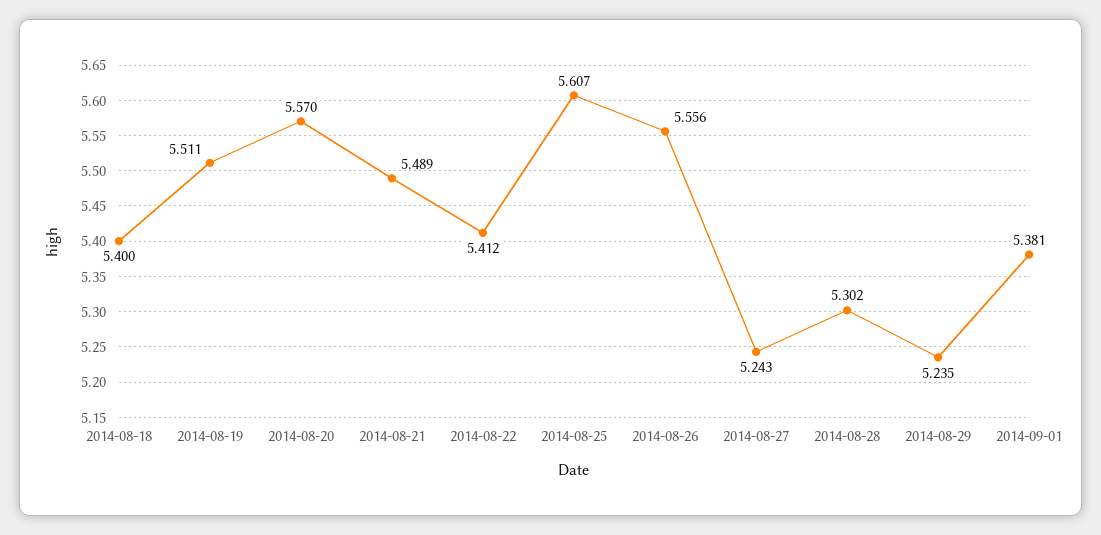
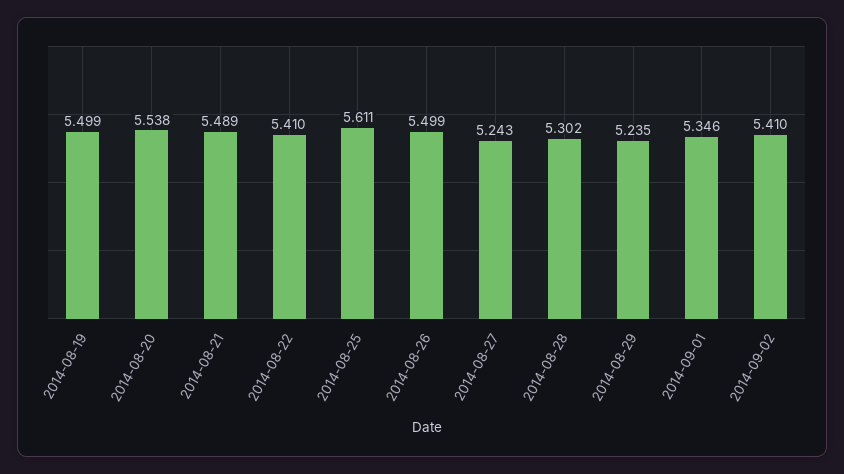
2014-08-18: 5.4 -> none
2014-08-19: 5.511 -> 5.499
2014-08-20: 5.57 -> 5.538
2014-08-22: 5.412 -> 5.41
2014-08-25: 5.607 -> 5.611
2014-08-26: 5.556 -> 5.499
2014-09-01: 5.381 -> 5.346
2014-09-02: none -> 5.41

